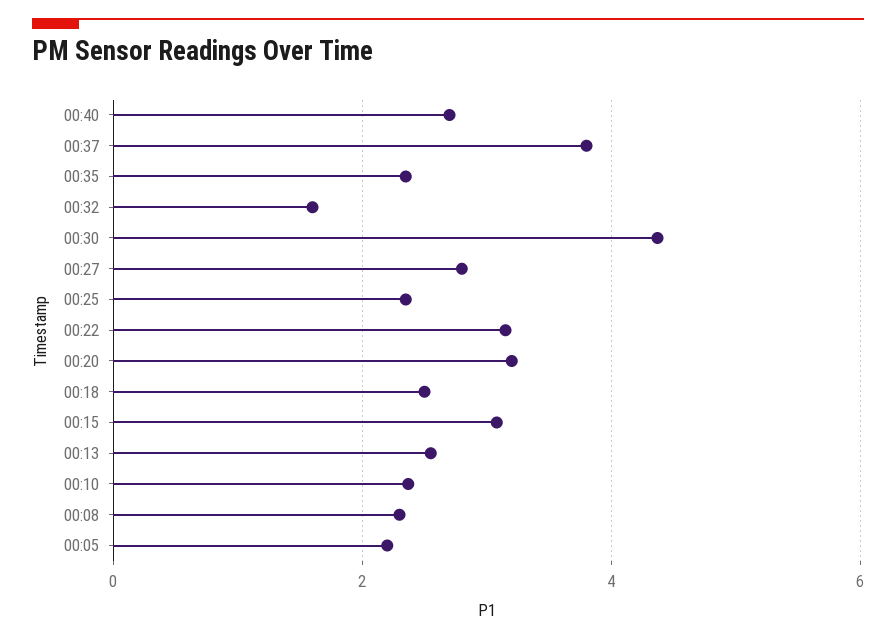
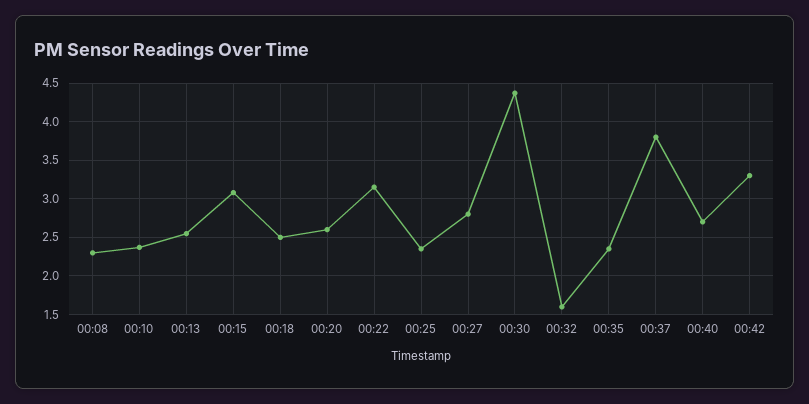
00:20: 3.2 -> 2.6
00:05: 2.2 -> none
00:42: none -> 3.3

